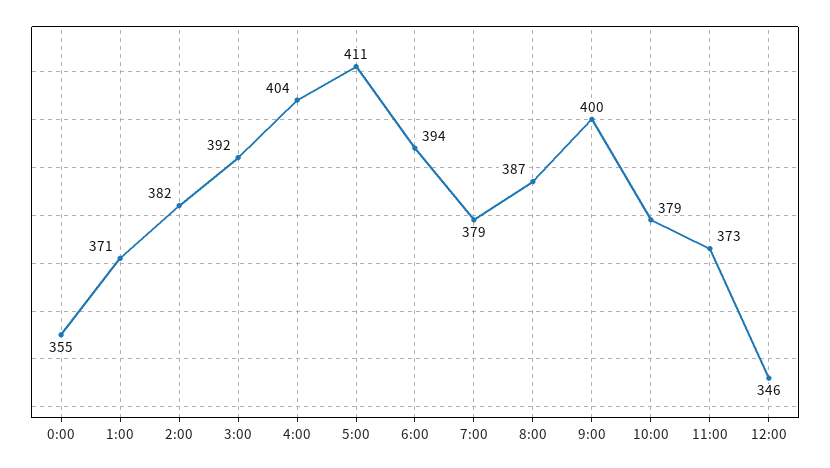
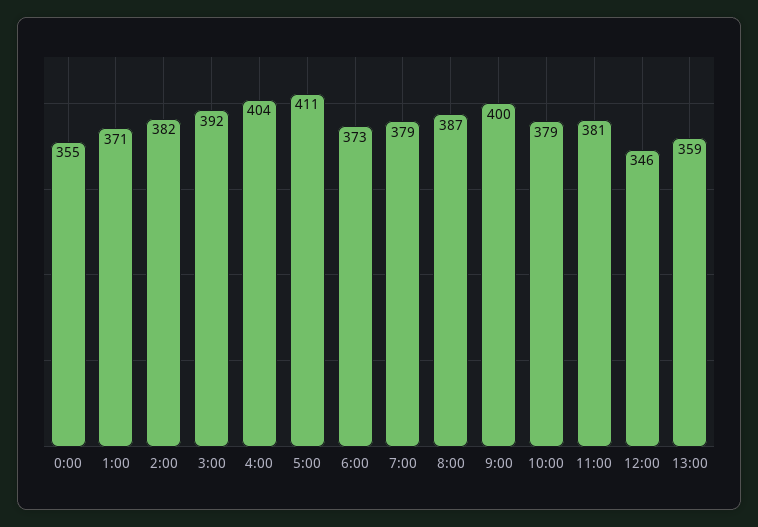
6:00: 394 -> 373
11:00: 373 -> 381
13:00: none -> 359

